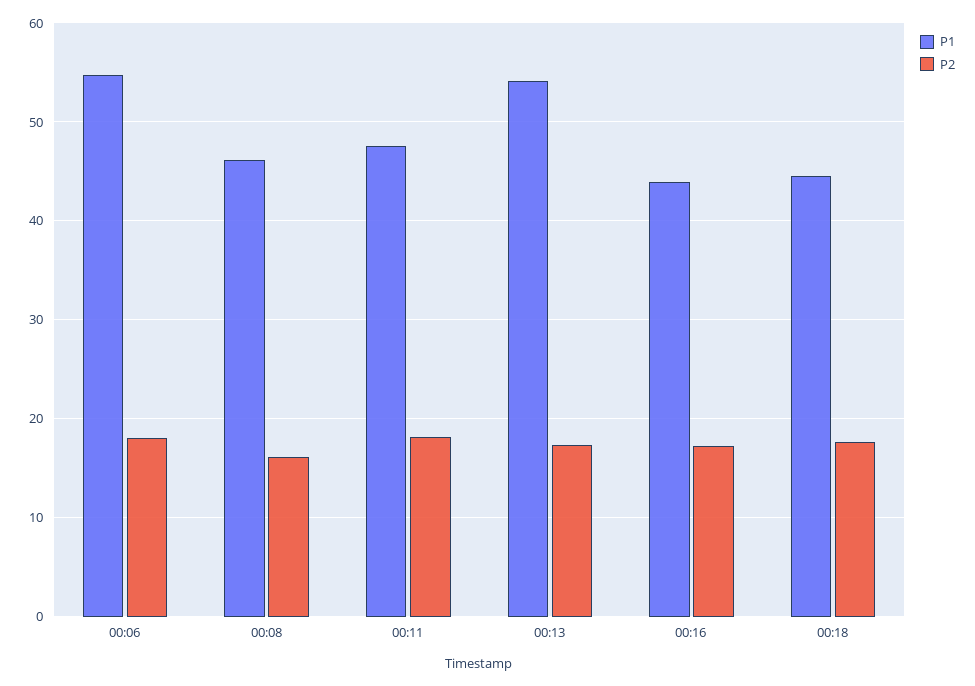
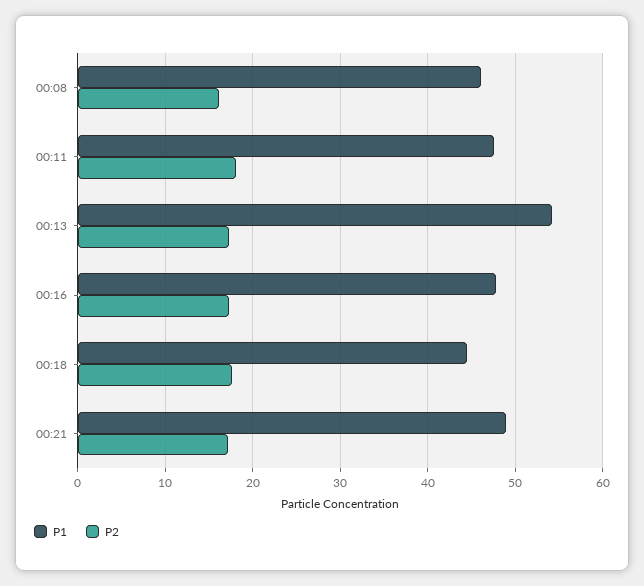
P1, 00:06: 55 -> none
P2, 00:06: 18 -> none
P1, 00:16: 44 -> 48
P1, 00:21: none -> 49
P2, 00:21: none -> 17

